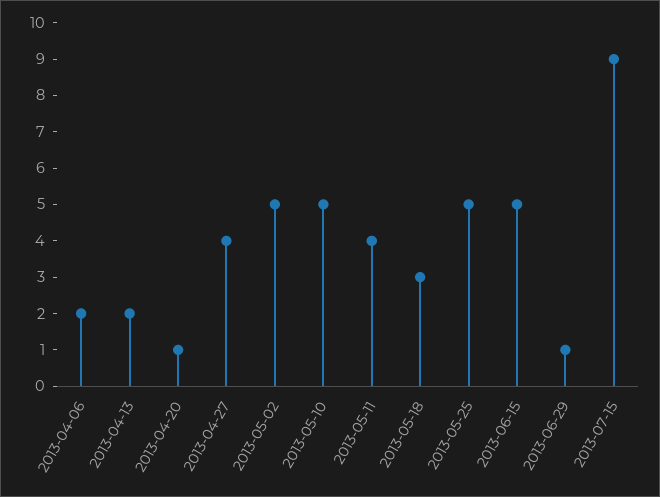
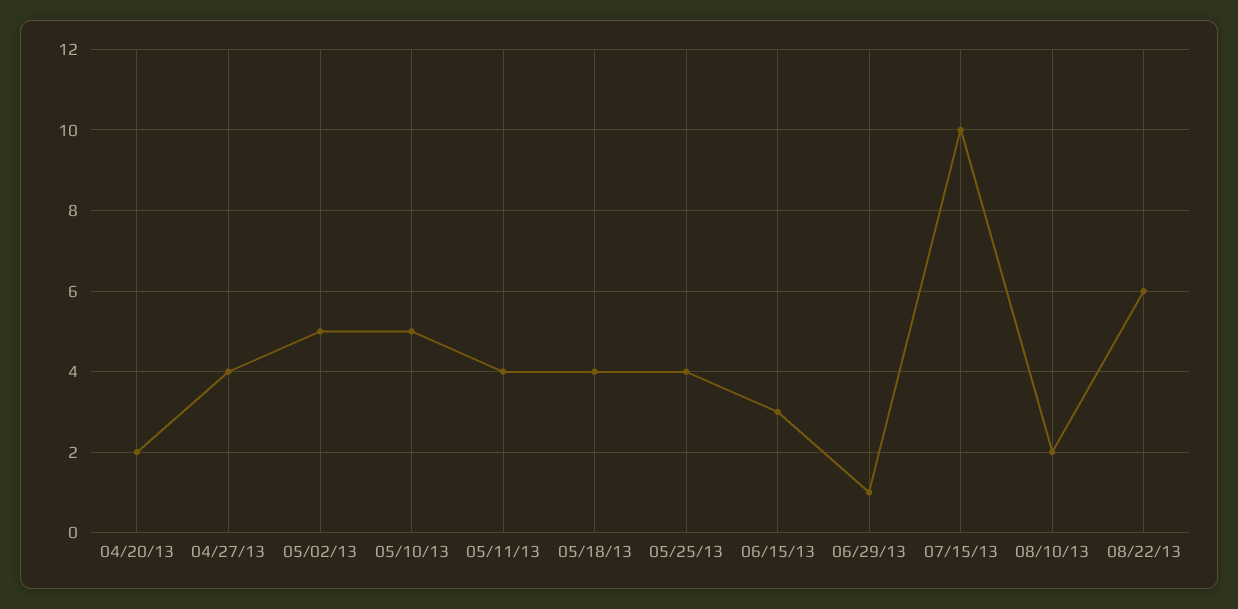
2013-04-06: 2 -> none
2013-04-13: 2 -> none
2013-04-20: 1 -> 2
2013-05-18: 3 -> 4
2013-05-25: 5 -> 4
2013-06-15: 5 -> 3
2013-07-15: 9 -> 10
08/10/13: none -> 2
08/22/13: none -> 6

